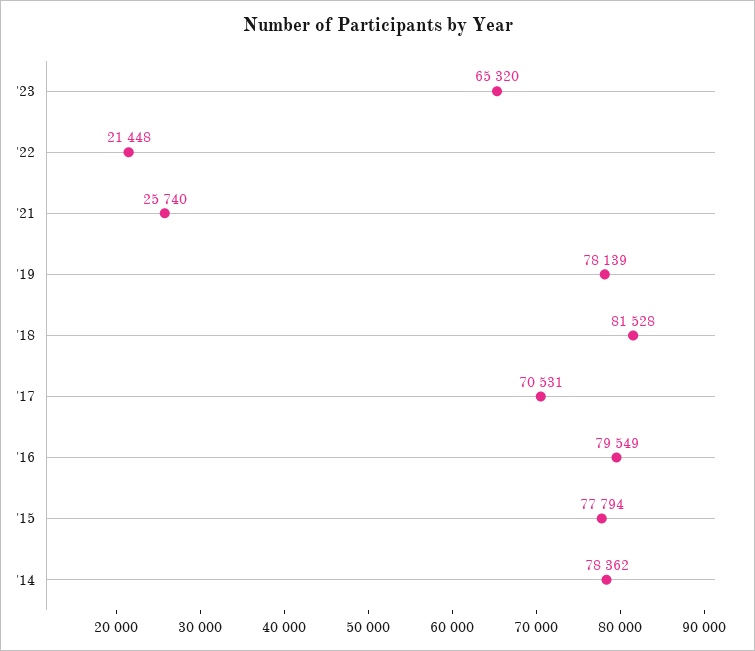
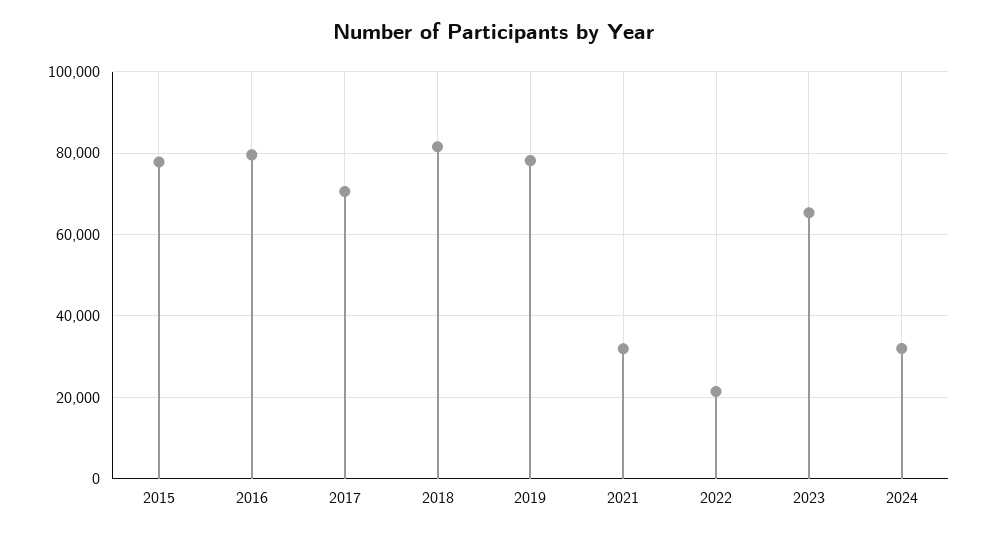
'21: 25740 -> 32000
'14: 78362 -> none
2024: none -> 32000

